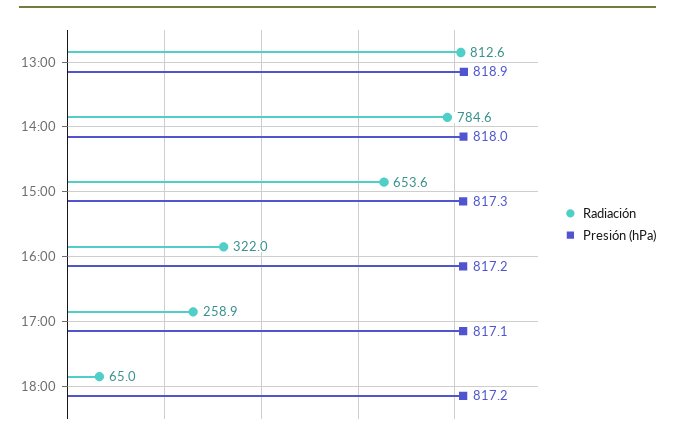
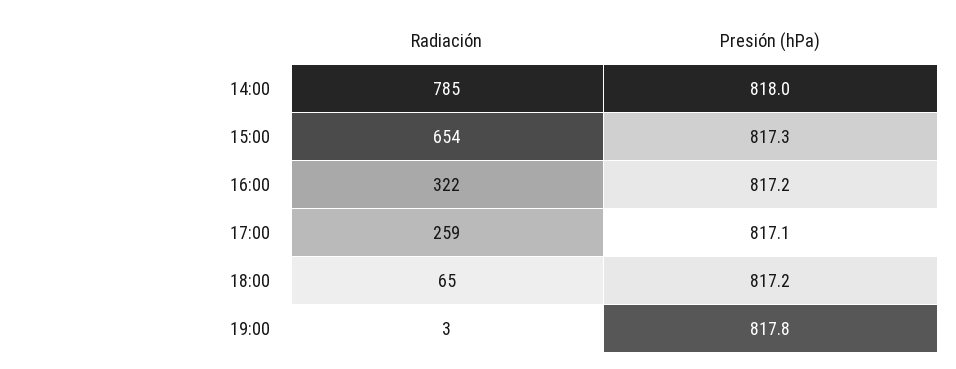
Radiación, 13:00: 812.6 -> none
Presión (hPa), 13:00: 818.9 -> none
Radiación, 19:00: none -> 3
Presión (hPa), 19:00: none -> 817.8

